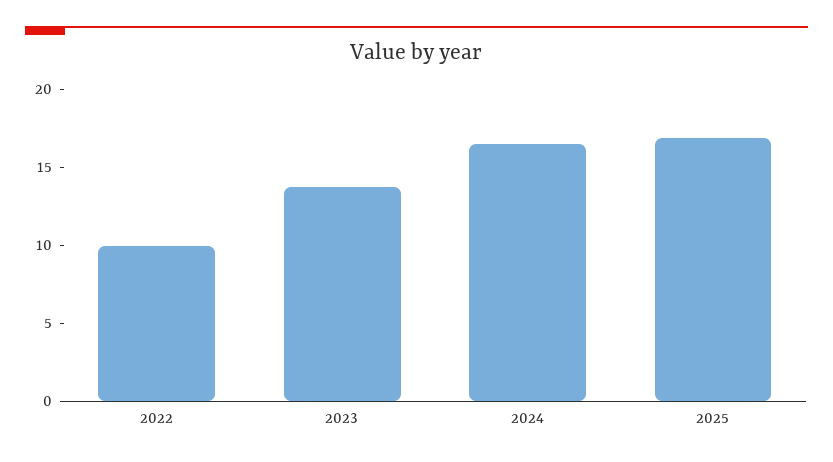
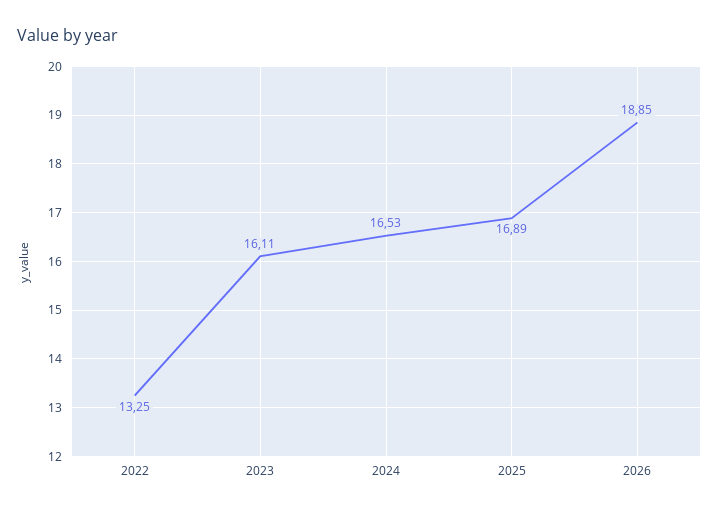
2022: 10 -> 13.25
2023: 14 -> 16.11
2026: none -> 18.85

